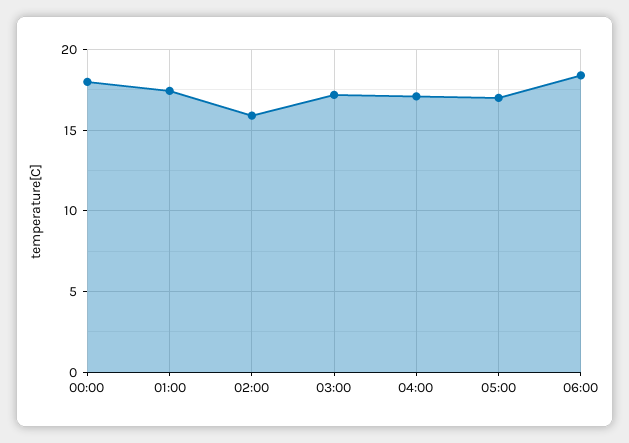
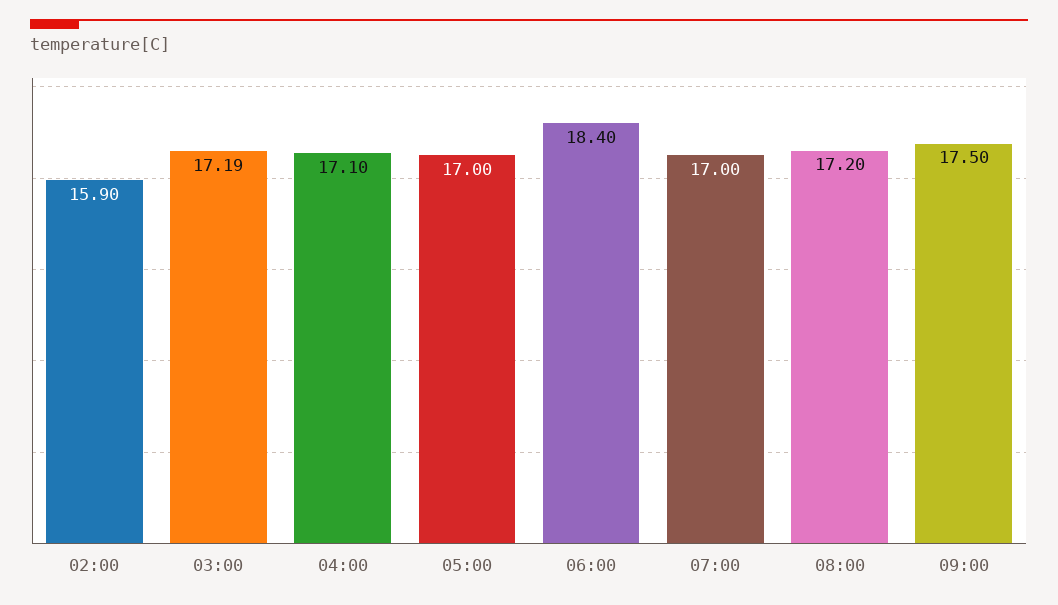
00:00: 18 -> none
01:00: 17.5 -> none
07:00: none -> 17
08:00: none -> 17.2
09:00: none -> 17.5

